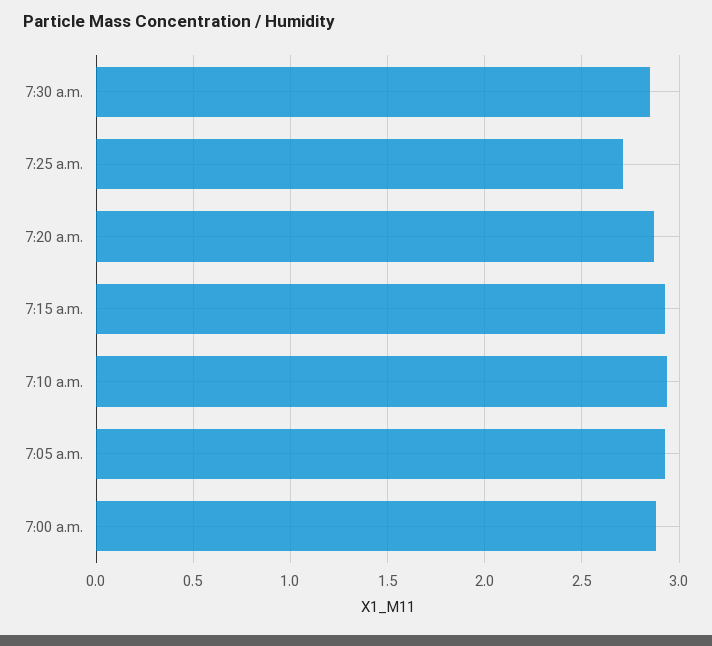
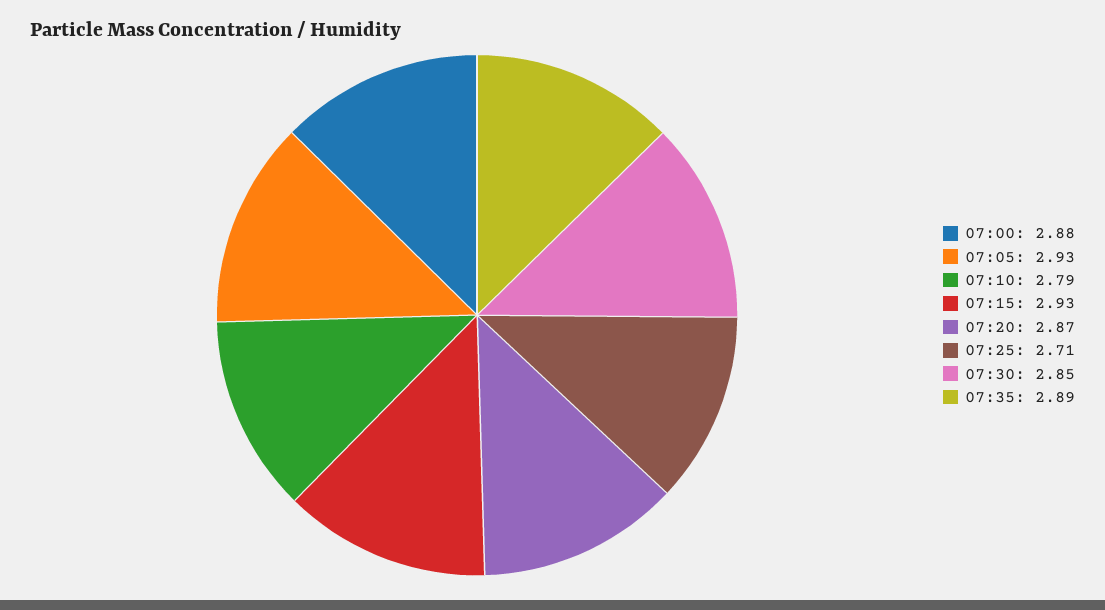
7:10 a.m.: 2.95 -> 2.79
07:35: none -> 2.89

